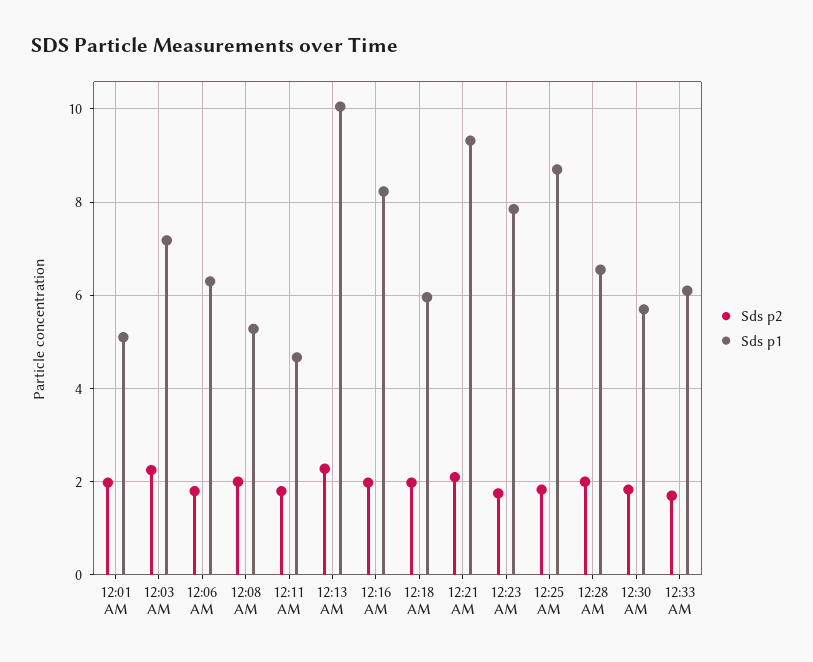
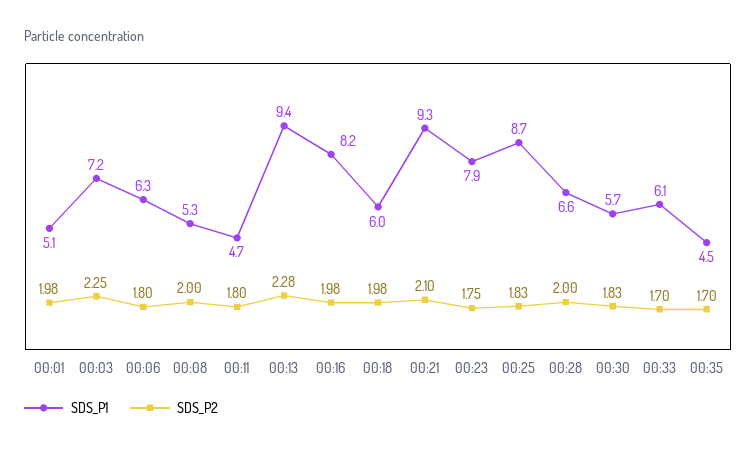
Sds p1, 12:13 AM: 10 -> 9.4
Sds p1, 00:35: none -> 4.5
Sds p2, 00:35: none -> 1.7

